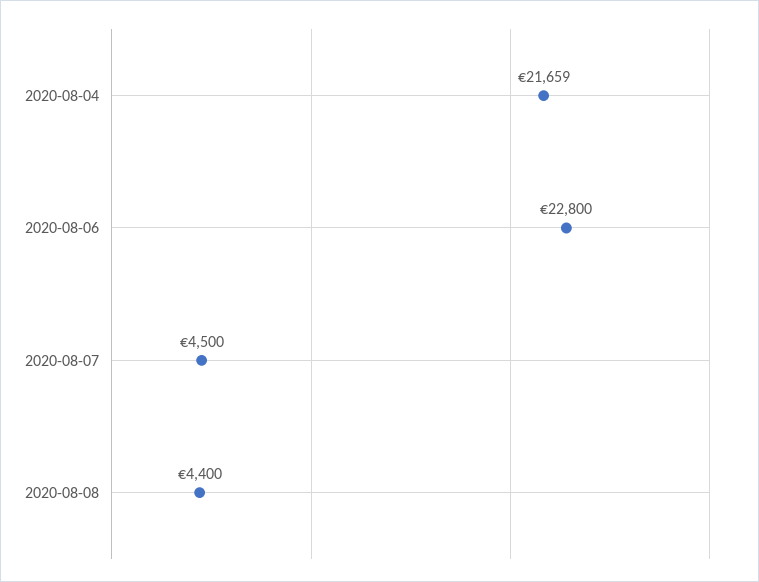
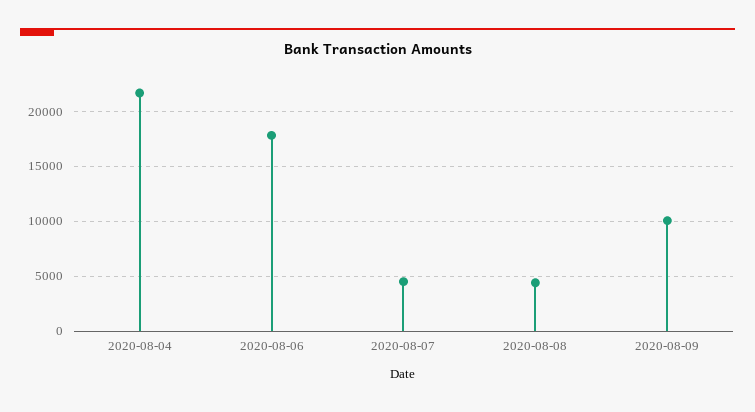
2020-08-06: 22800 -> 18000
2020-08-09: none -> 10000

